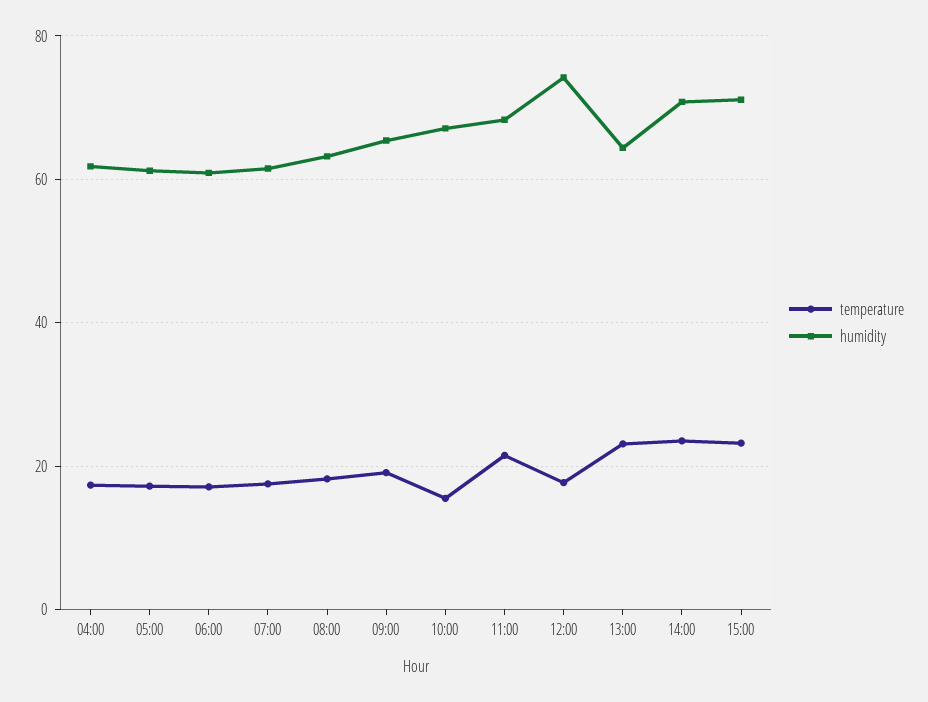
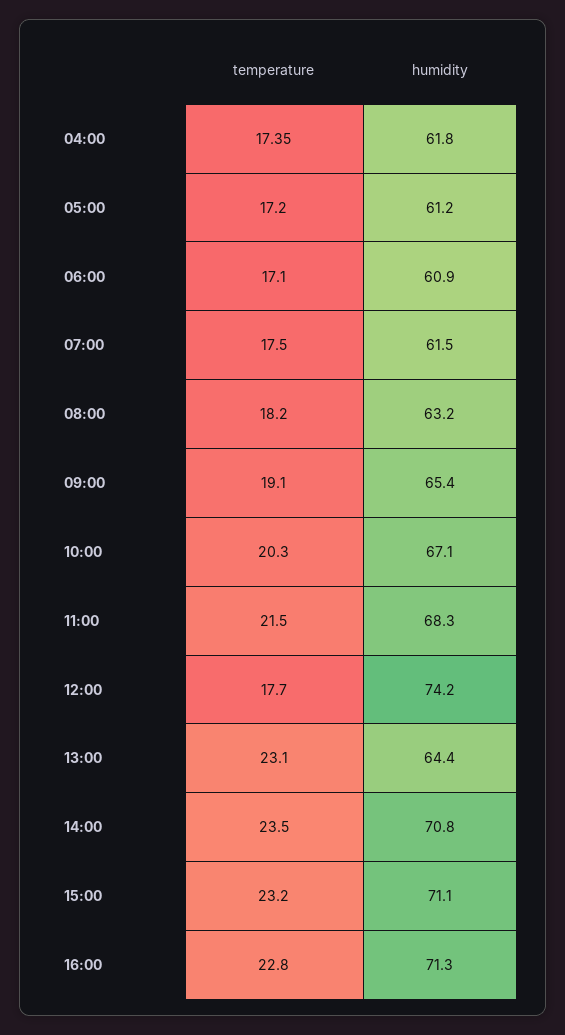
temperature, 10:00: 16 -> 20.3
temperature, 16:00: none -> 22.8
humidity, 16:00: none -> 71.3

